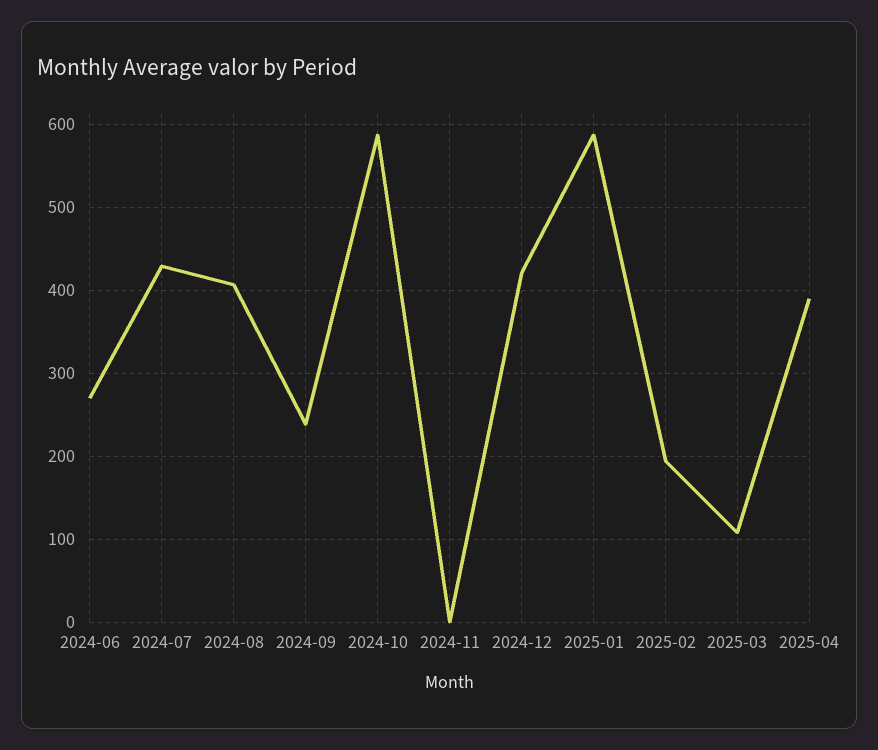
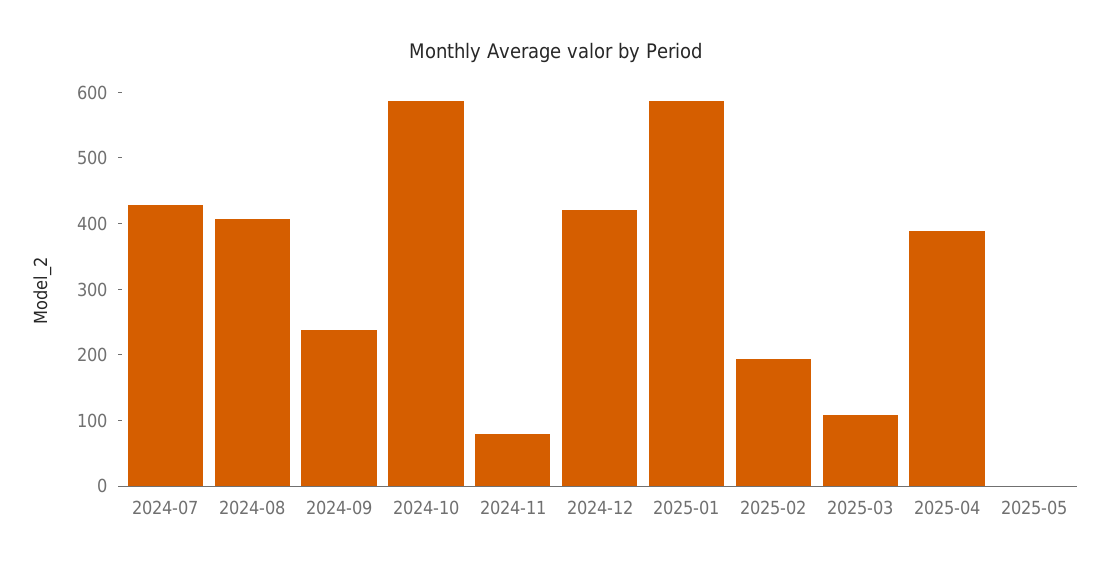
2024-06: 270 -> none
2024-11: 0 -> 80
2025-05: none -> 0

